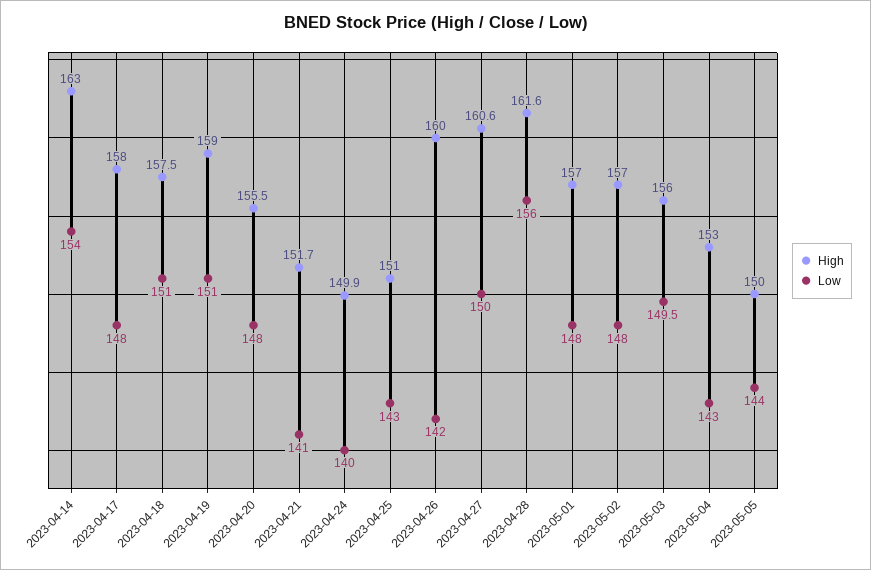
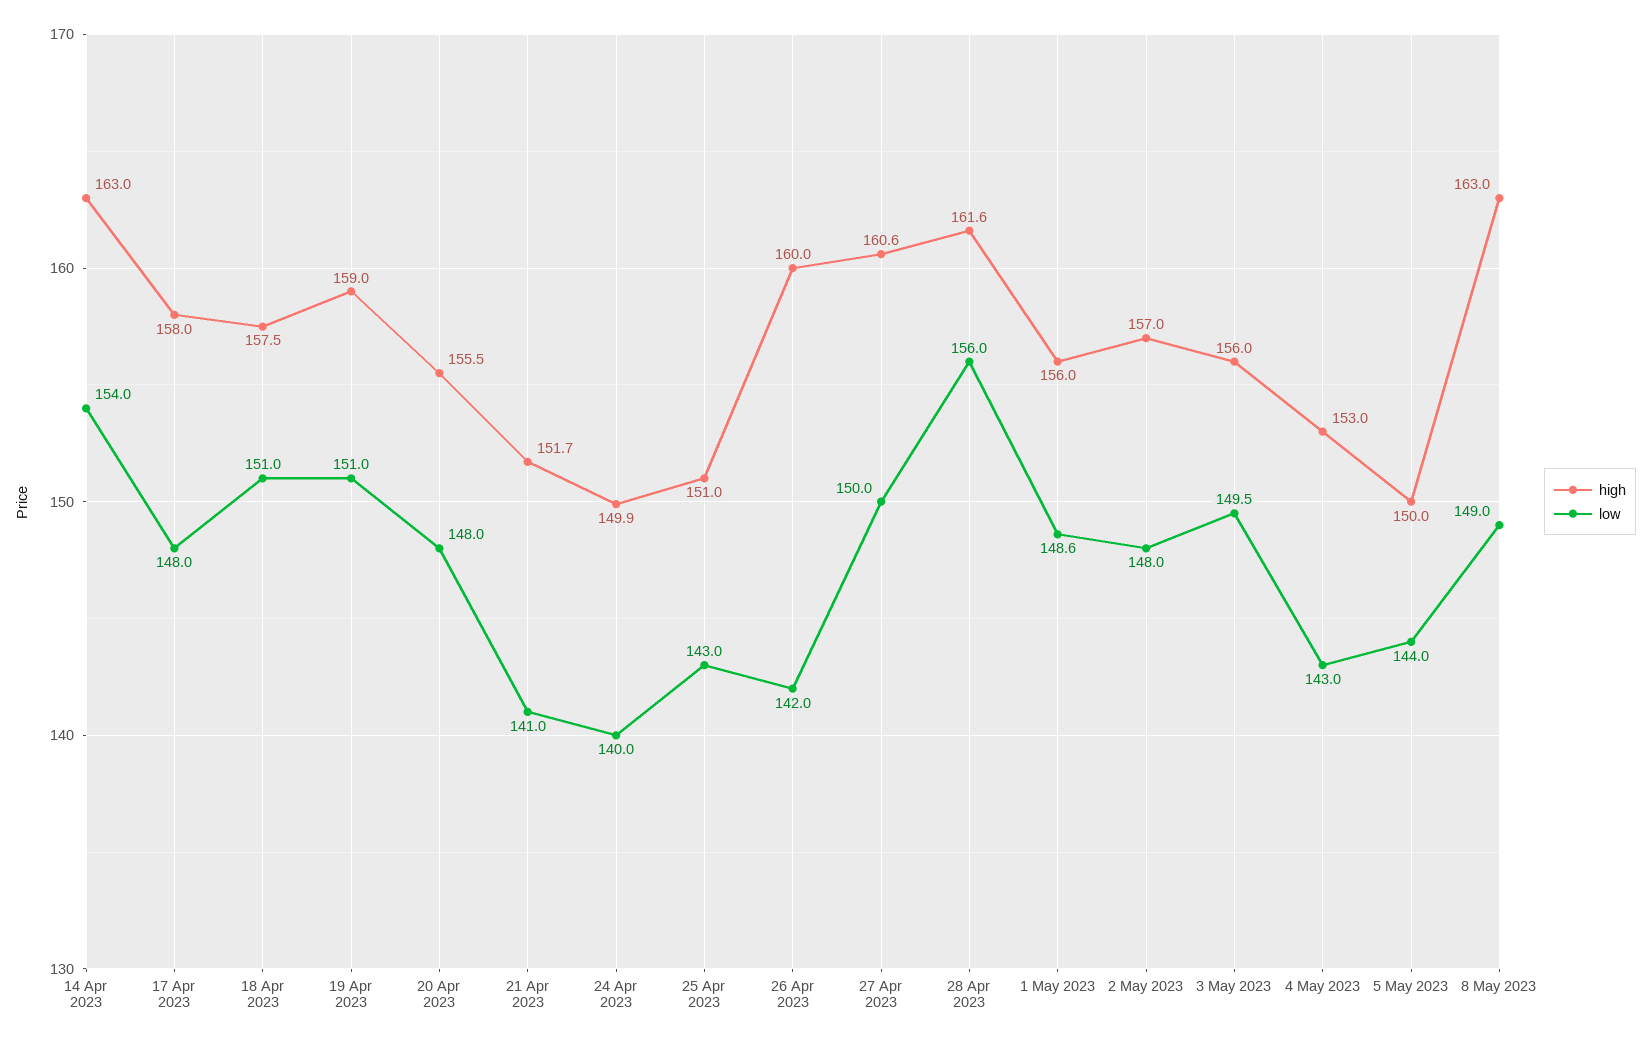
High, 2023-05-01: 157 -> 156
Low, 2023-05-01: 148 -> 148.6
High, 8 May 2023: none -> 163
Low, 8 May 2023: none -> 149

